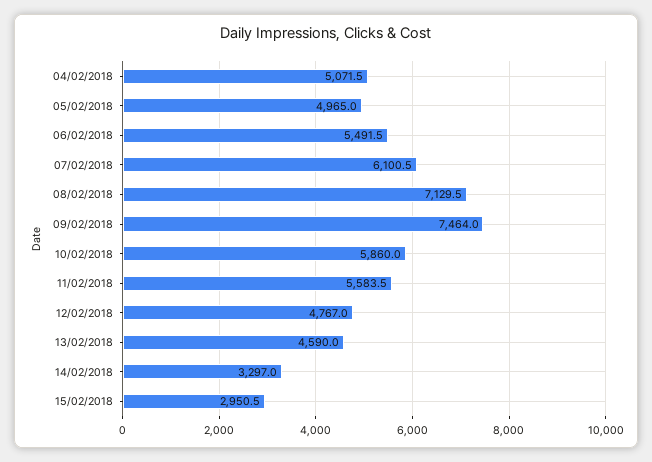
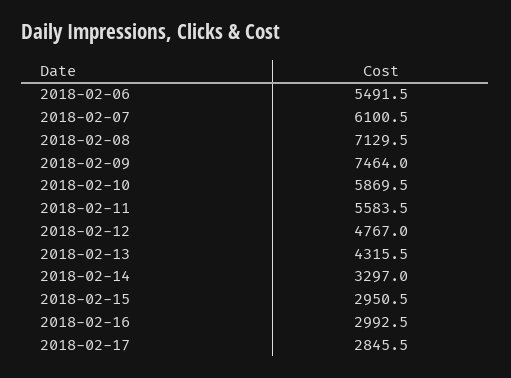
04/02/2018: 5071.5 -> none
05/02/2018: 4965 -> none
10/02/2018: 5860 -> 5869.5
13/02/2018: 4590 -> 4315.5
2018-02-16: none -> 2992.5
2018-02-17: none -> 2845.5

